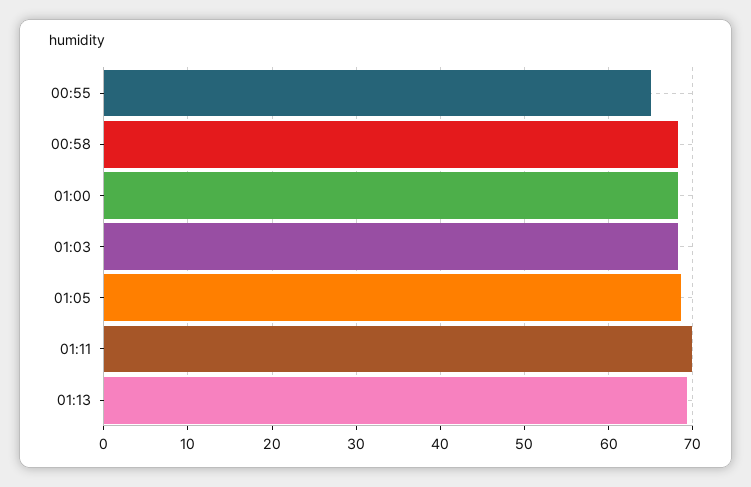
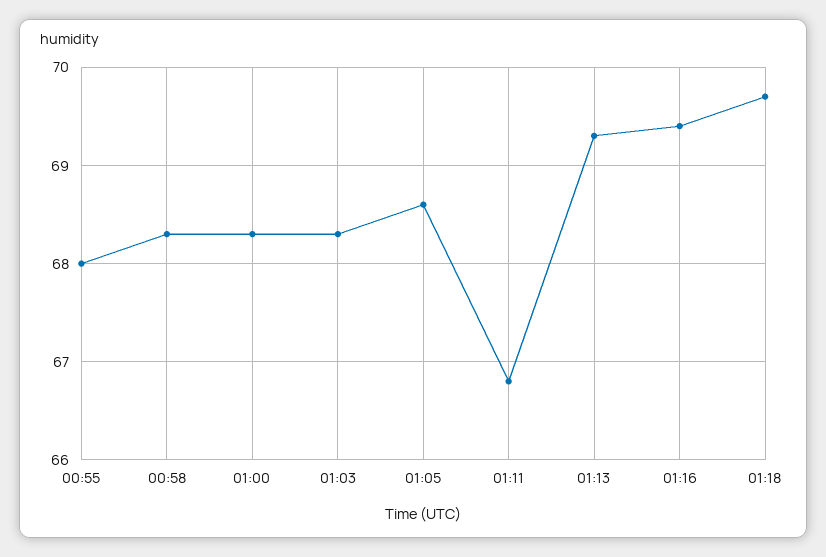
00:55: 65 -> 68
01:11: 70 -> 66.8
01:16: none -> 69.4
01:18: none -> 69.7

